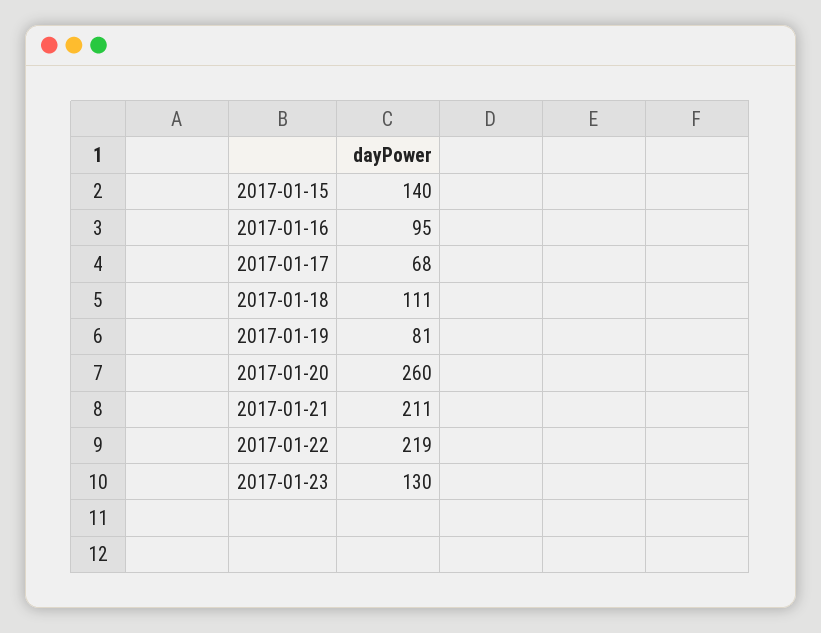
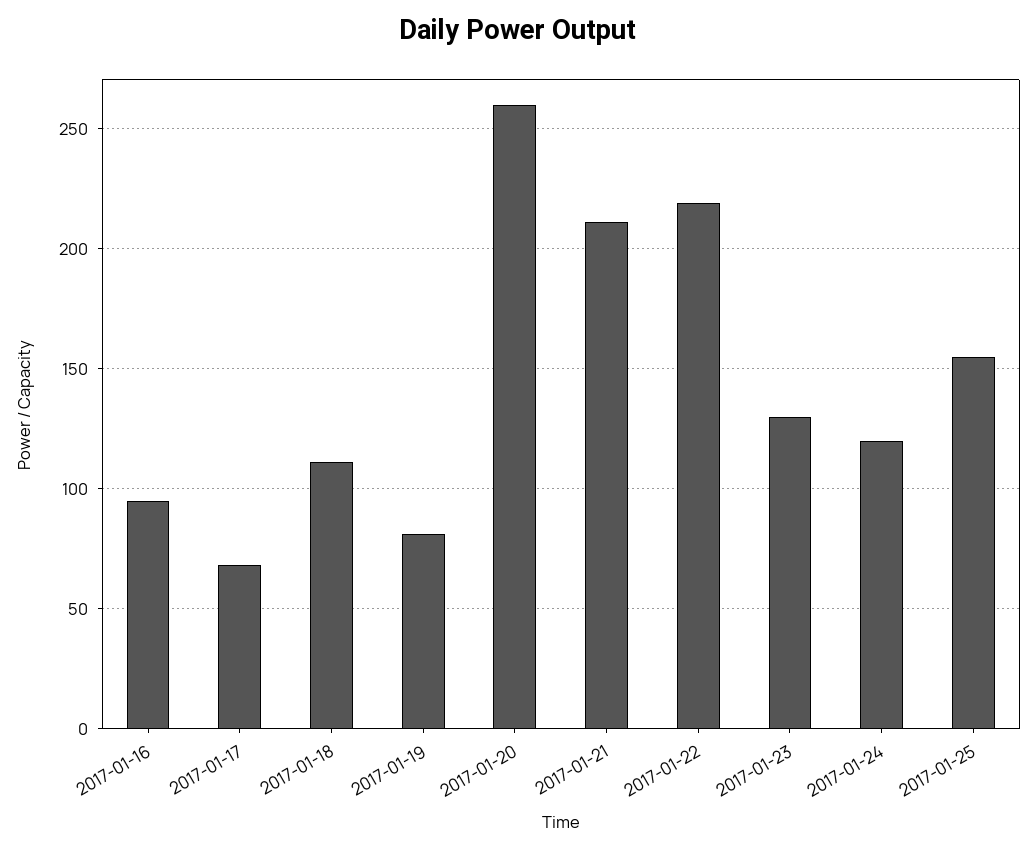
2017-01-15: 140 -> none
2017-01-24: none -> 120
2017-01-25: none -> 155

